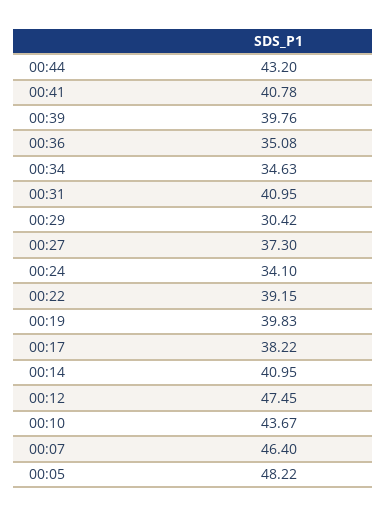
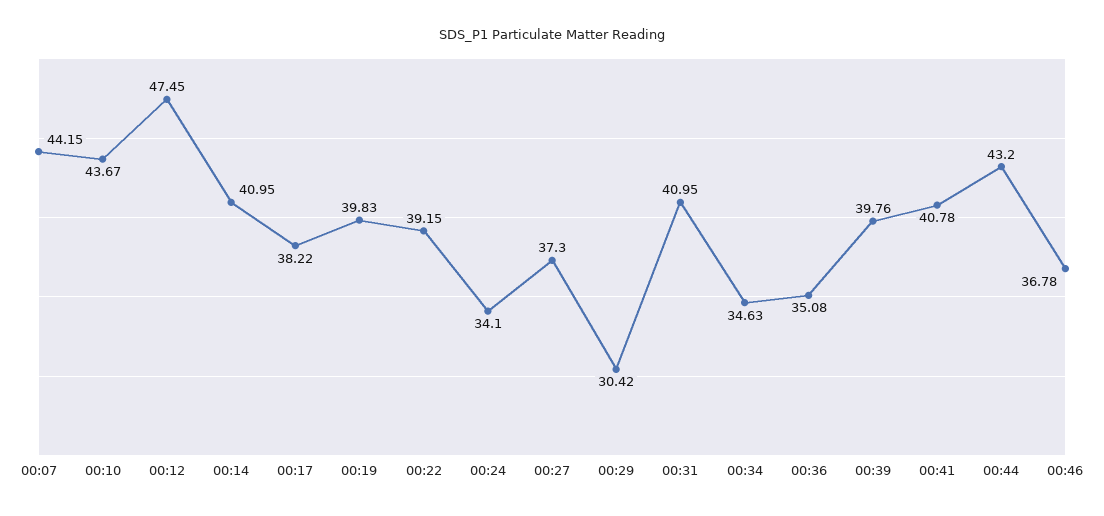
00:07: 46.4 -> 44.15
00:05: 48.22 -> none
00:46: none -> 36.78

